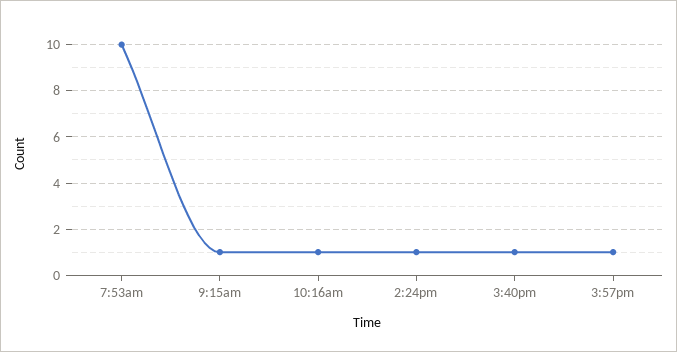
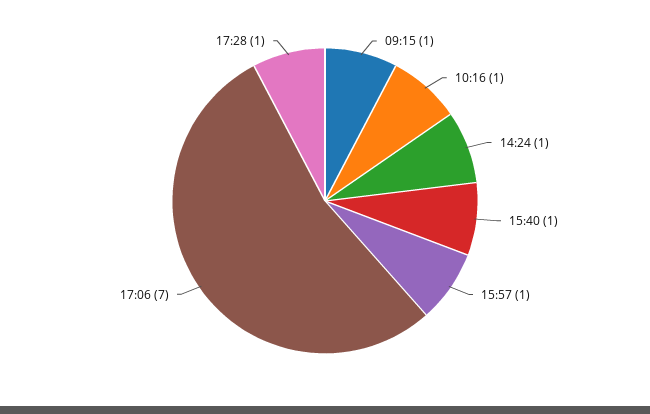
7:53am: 10 -> none
17:06: none -> 7
17:28: none -> 1

